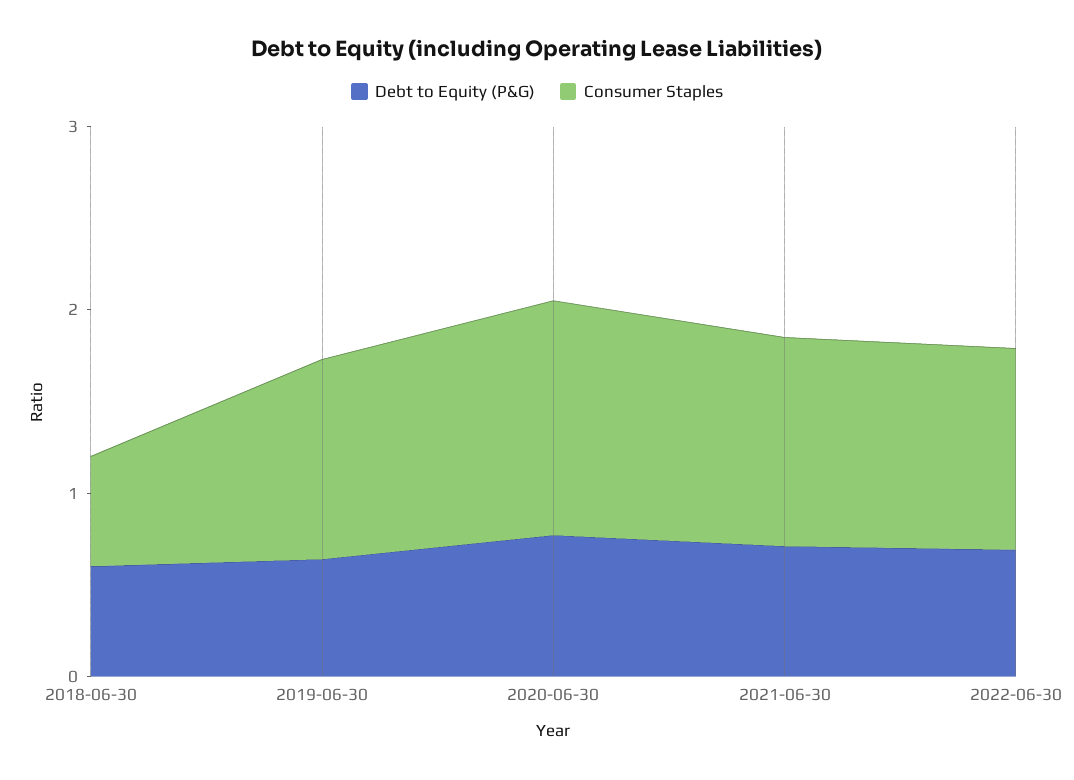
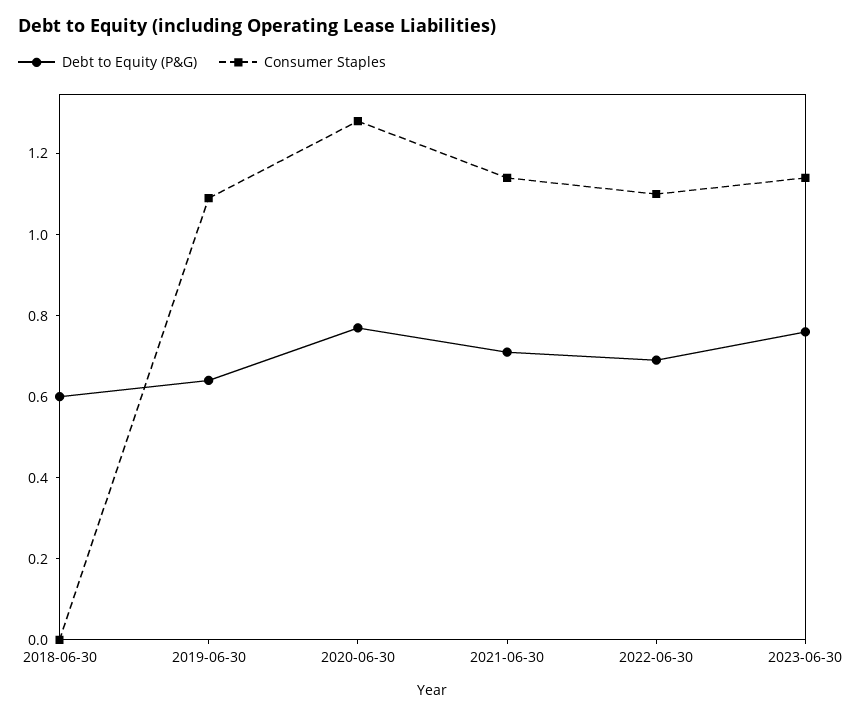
Consumer Staples, 2018-06-30: 0.6 -> 0
Debt to Equity (P&G), 2023-06-30: none -> 0.75
Consumer Staples, 2023-06-30: none -> 1.15

